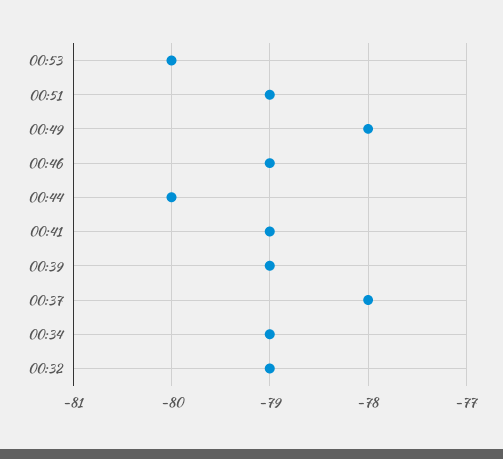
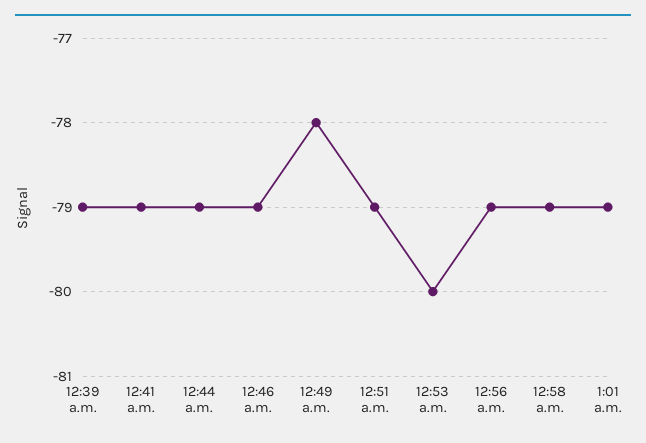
00:44: -80 -> -79
00:37: -78 -> none
00:34: -79 -> none
00:32: -79 -> none
12:56 a.m.: none -> -79
12:58 a.m.: none -> -79
1:01 a.m.: none -> -79

